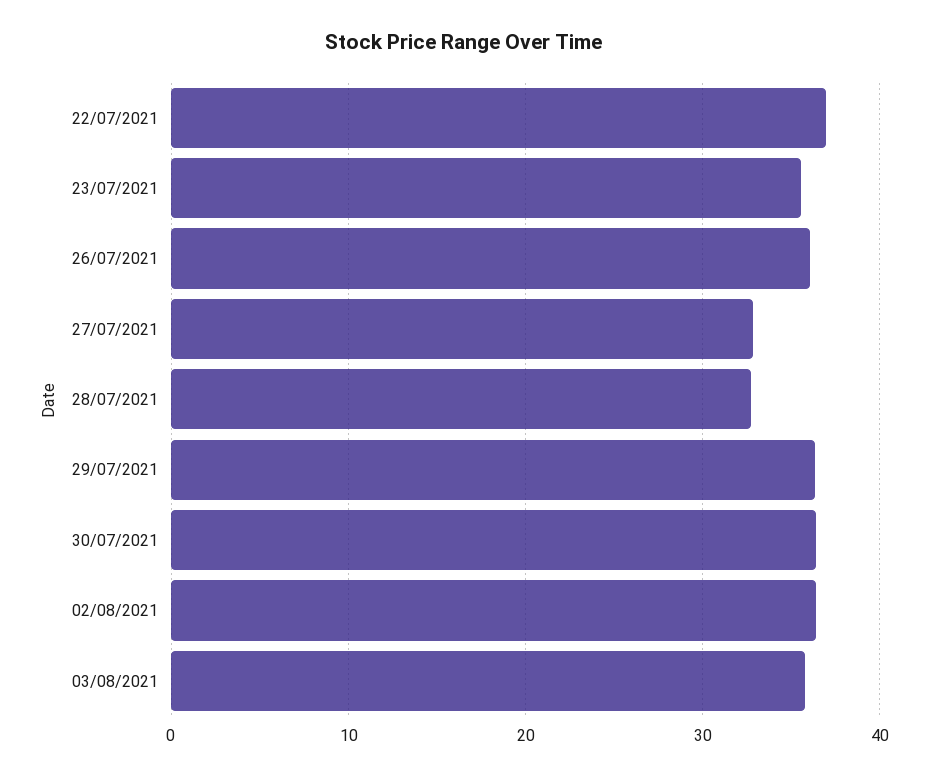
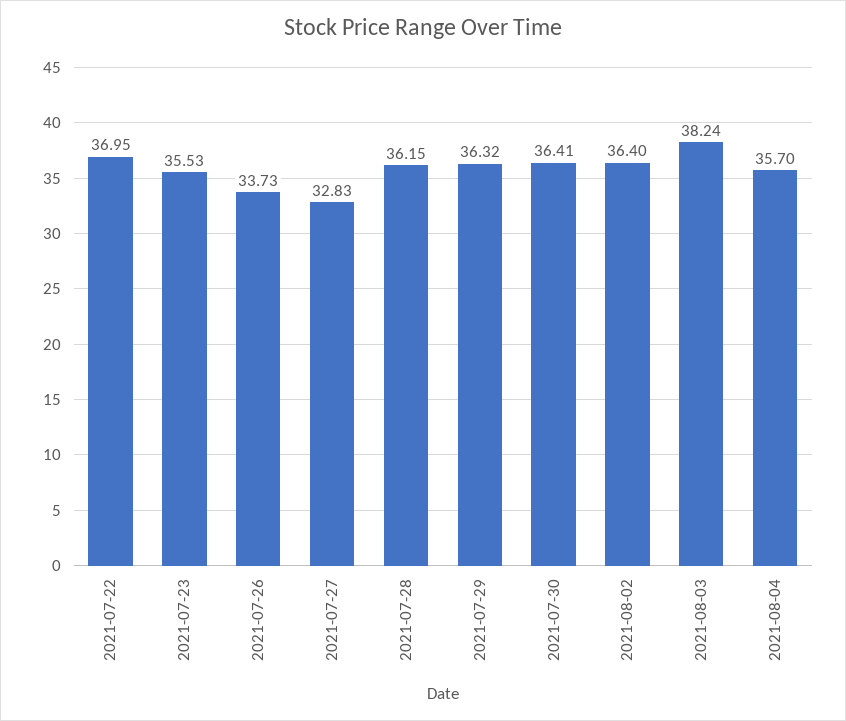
26/07/2021: 36 -> 33.73
28/07/2021: 33 -> 36.15
03/08/2021: 36 -> 38.24
2021-08-04: none -> 35.7

